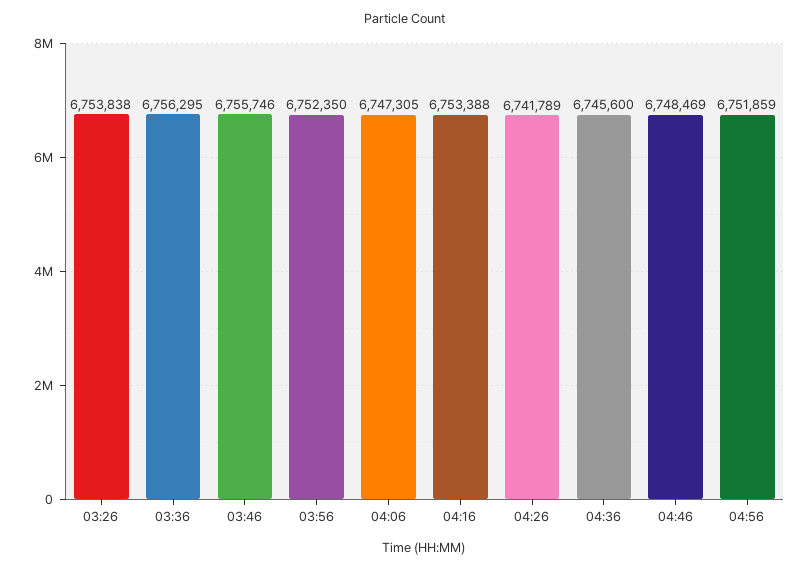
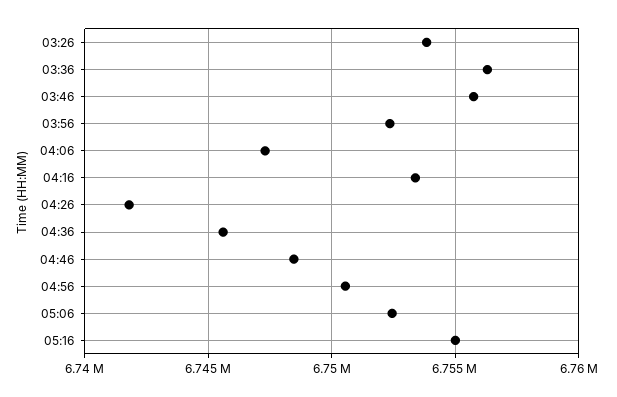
04:56: 6751859 -> 6750500
05:06: none -> 6752500
05:16: none -> 6755000

